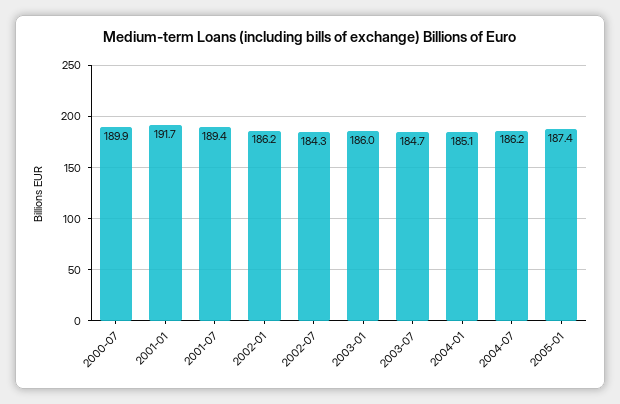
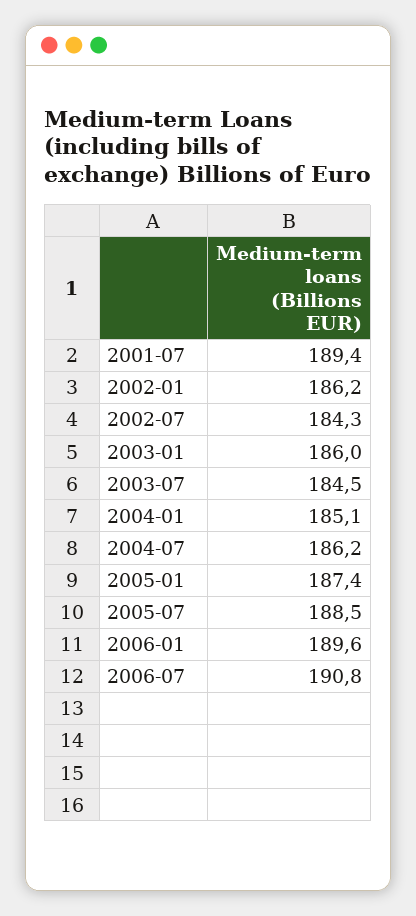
2000-07: 189.9 -> none
2001-01: 191.7 -> none
2003-07: 184.7 -> 184.5
2005-07: none -> 188.5
2006-01: none -> 189.6
2006-07: none -> 190.8

